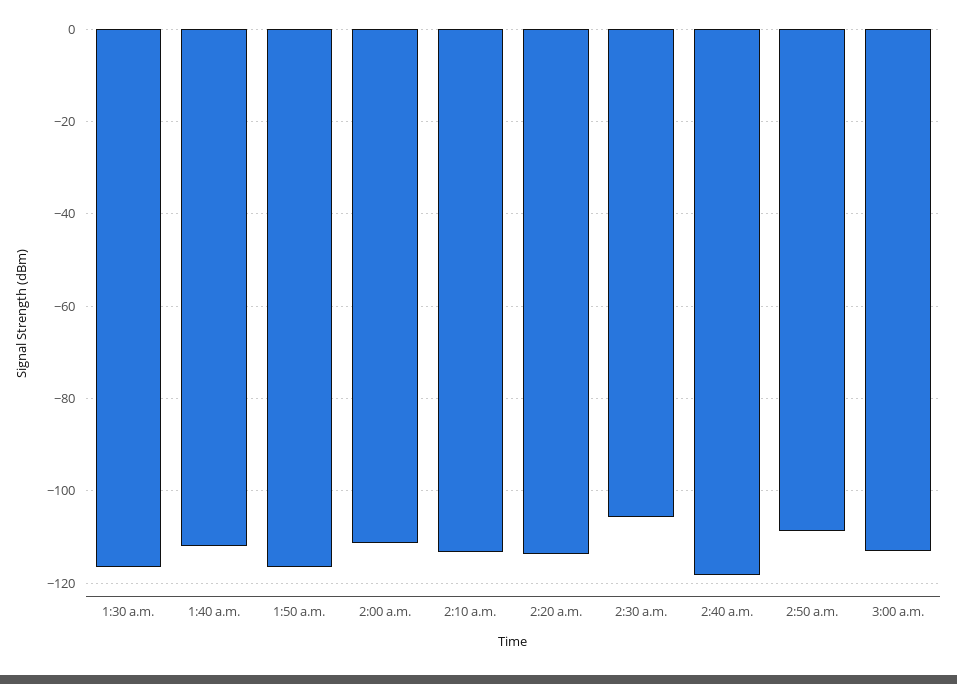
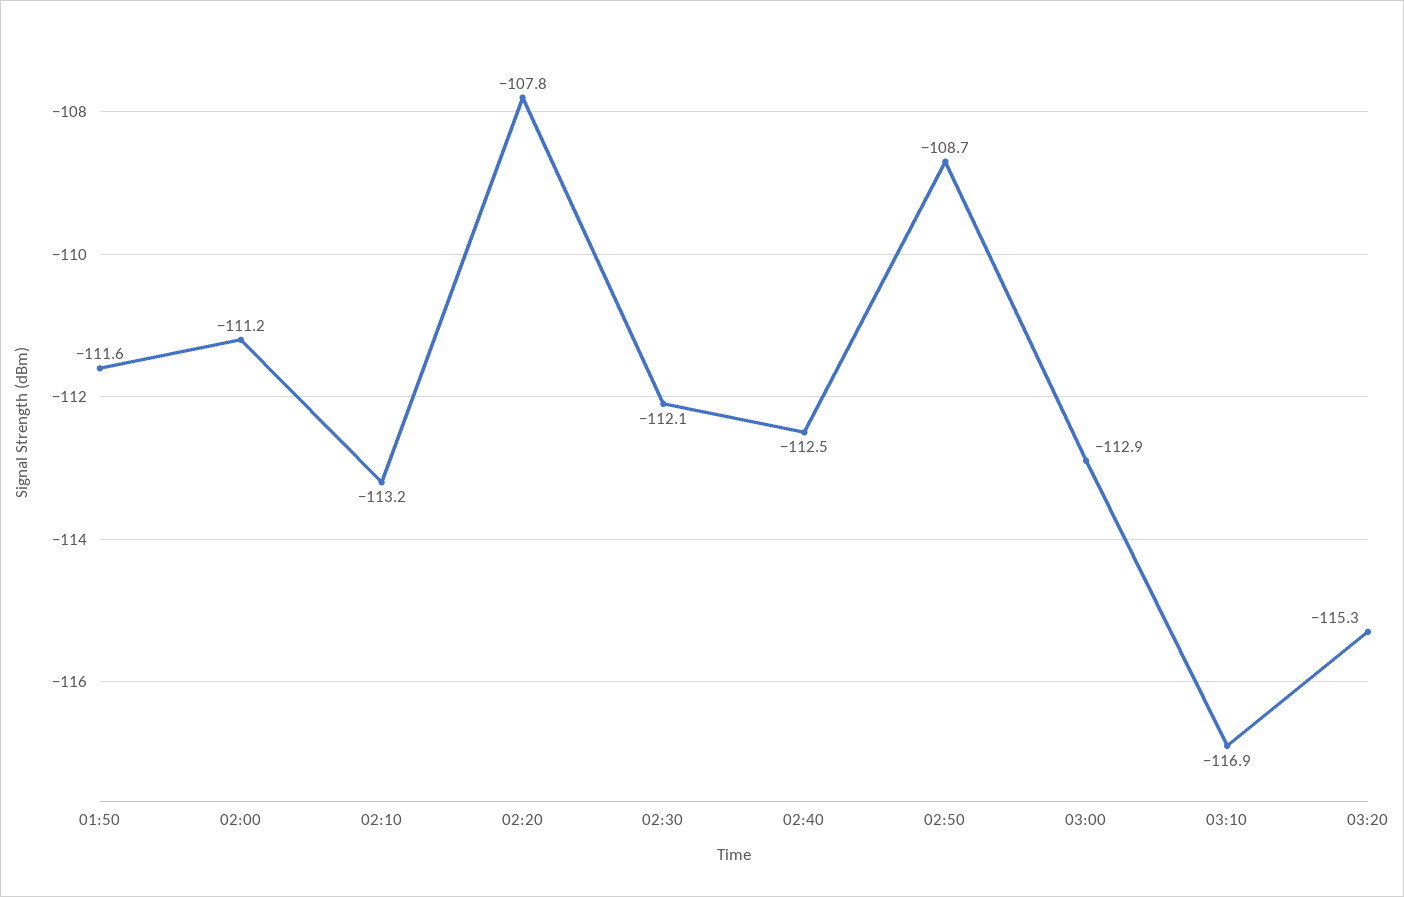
1:30 a.m.: -116 -> none
1:40 a.m.: -112 -> none
1:50 a.m.: -116 -> -111.6
2:20 a.m.: -114 -> -107.8
2:30 a.m.: -106 -> -112.1
2:40 a.m.: -118 -> -112.5
03:10: none -> -116.9
03:20: none -> -115.3

